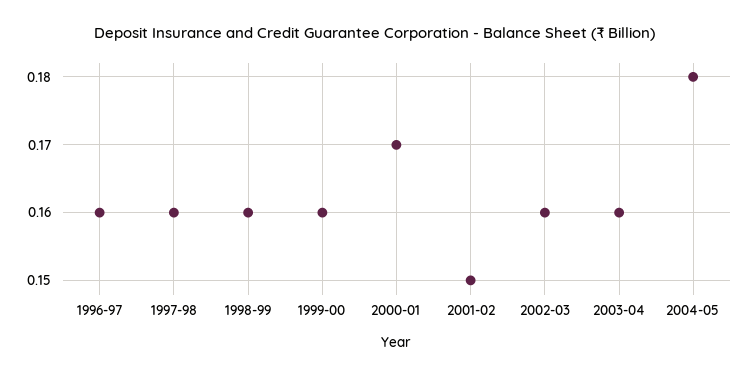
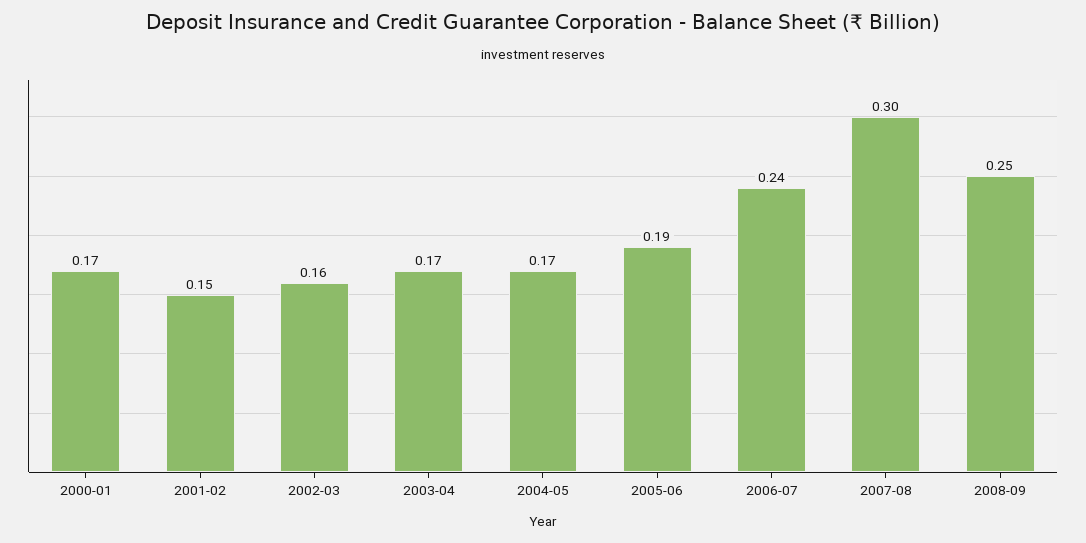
1996-97: 0.16 -> none
1997-98: 0.16 -> none
1998-99: 0.16 -> none
1999-00: 0.16 -> none
2003-04: 0.16 -> 0.17
2004-05: 0.18 -> 0.17
2005-06: none -> 0.19
2006-07: none -> 0.24
2007-08: none -> 0.3
2008-09: none -> 0.25

